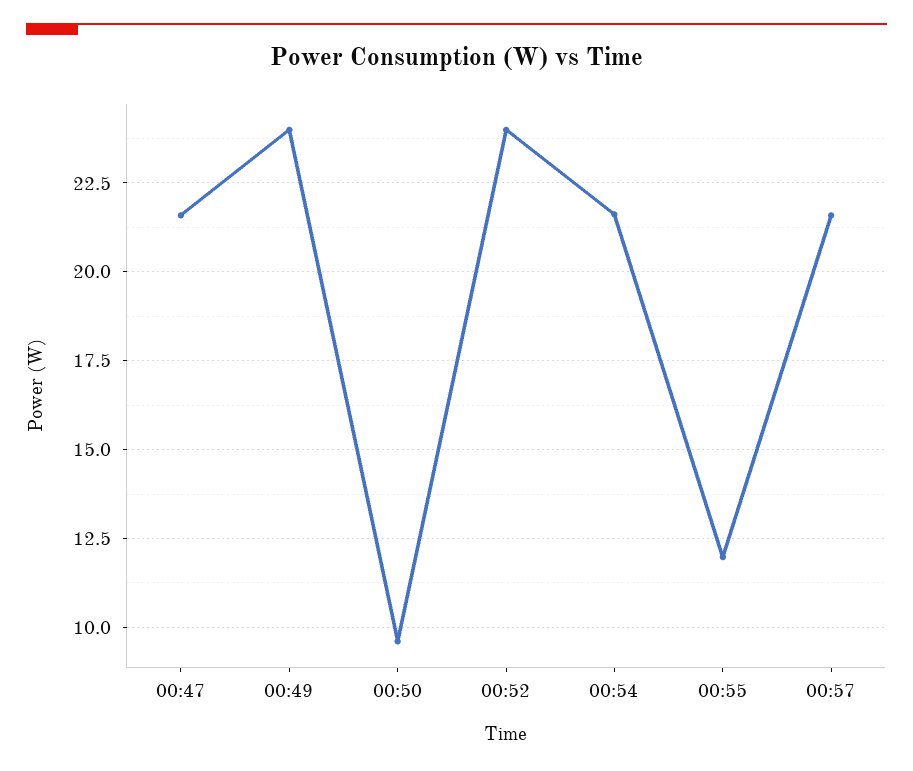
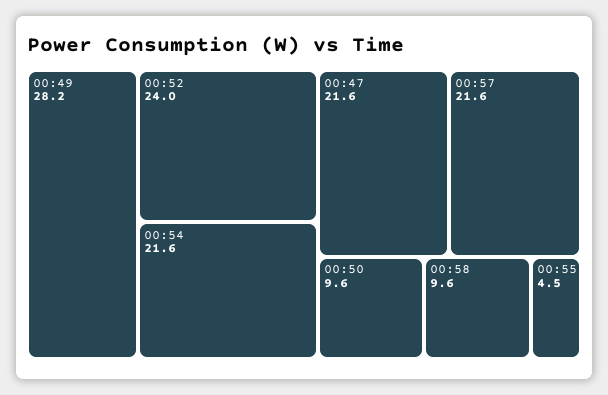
00:49: 24 -> 28.2
00:55: 12 -> 4.5
00:58: none -> 9.6

